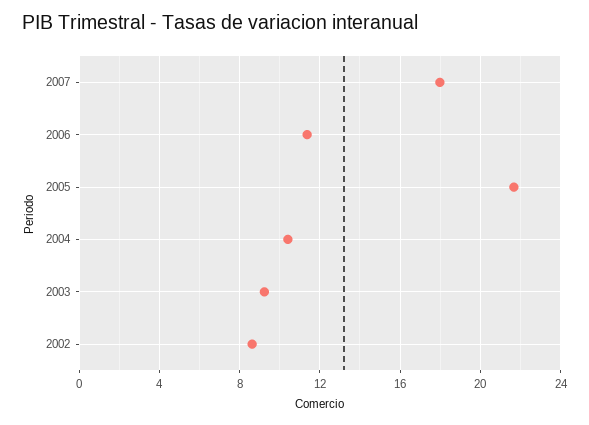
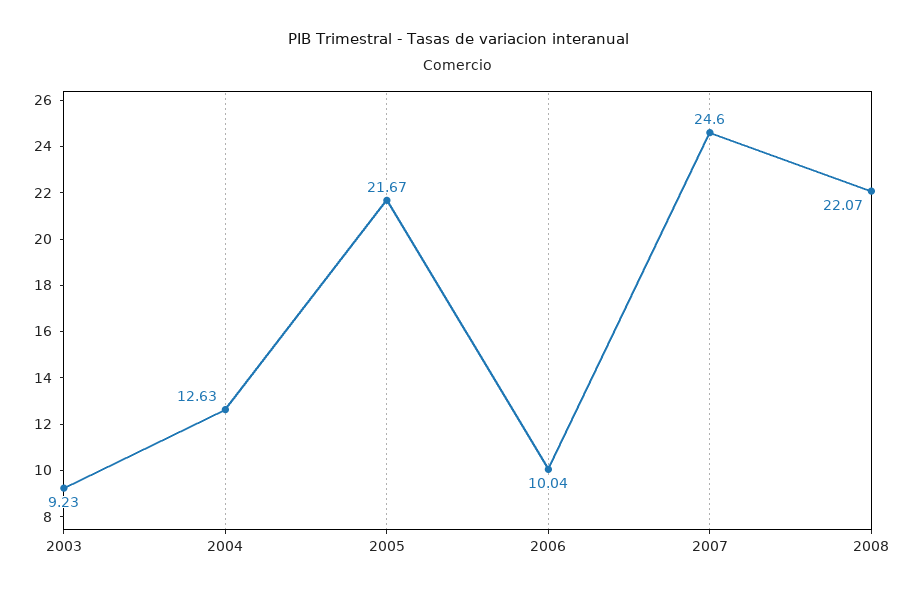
2007: 18 -> 24.6
2006: 11.5 -> 10.04
2004: 10.5 -> 12.63
2002: 8.5 -> none
2008: none -> 22.07

